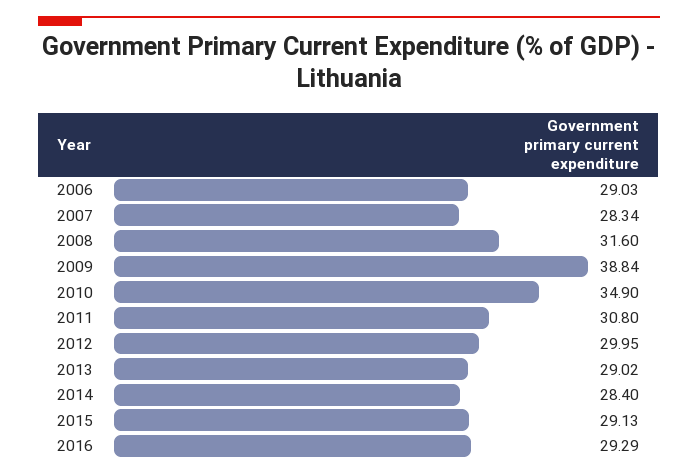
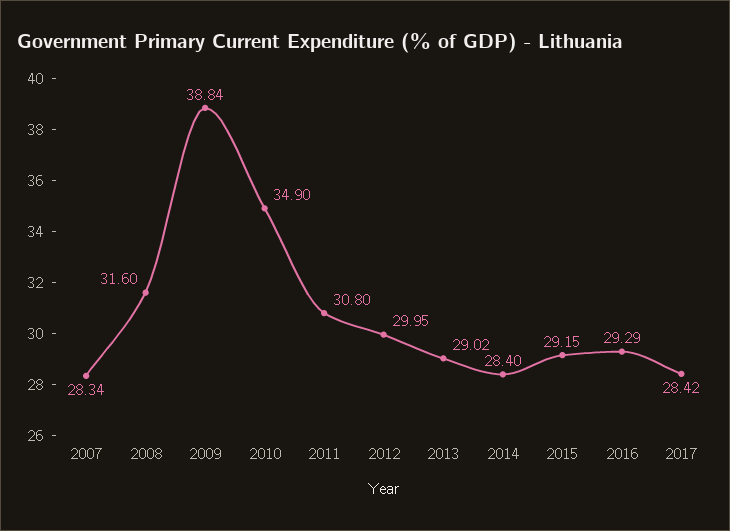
2006: 29.03 -> none
2015: 29.13 -> 29.15
2017: none -> 28.42

